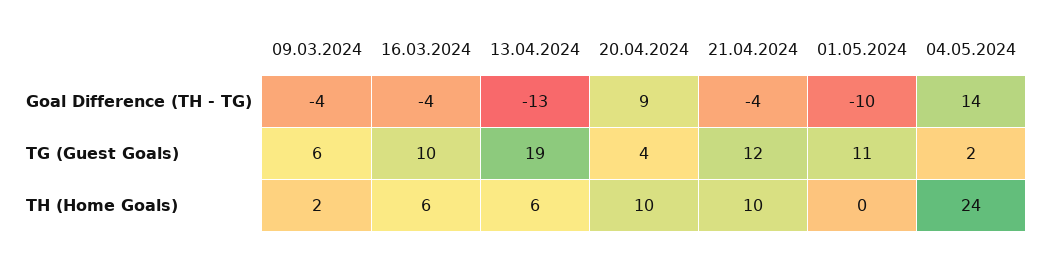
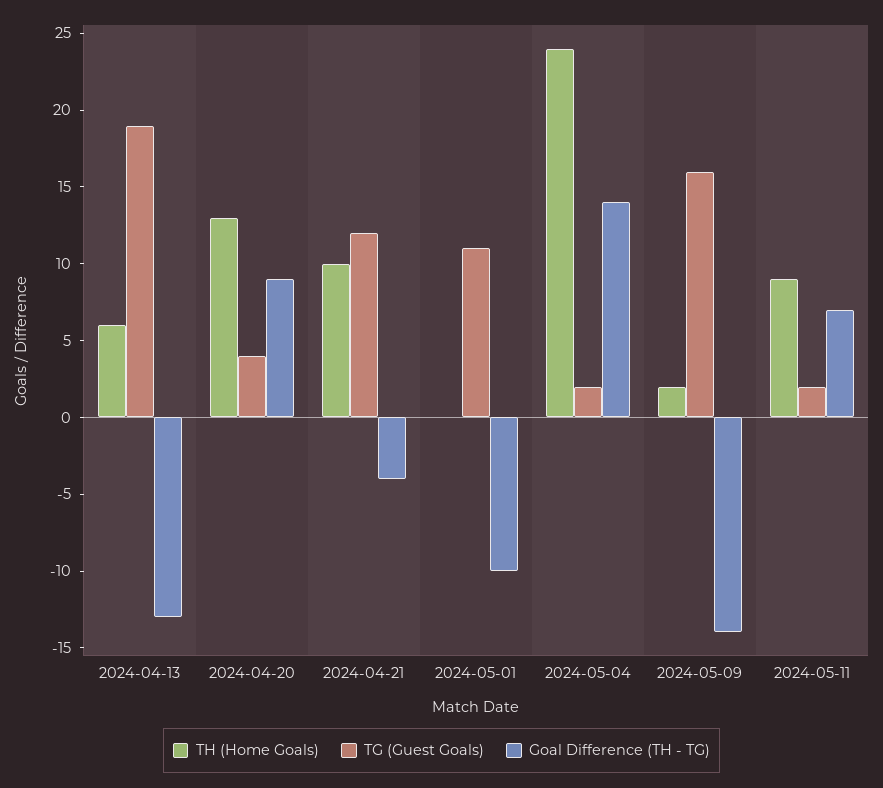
Goal Difference (TH - TG), 09.03.2024: -4 -> none
Goal Difference (TH - TG), 16.03.2024: -4 -> none
TG (Guest Goals), 09.03.2024: 6 -> none
TG (Guest Goals), 16.03.2024: 10 -> none
TH (Home Goals), 09.03.2024: 2 -> none
TH (Home Goals), 16.03.2024: 6 -> none
TH (Home Goals), 20.04.2024: 10 -> 13
TH (Home Goals), 2024-05-09: none -> 2
TG (Guest Goals), 2024-05-09: none -> 16
Goal Difference (TH - TG), 2024-05-09: none -> -14
TH (Home Goals), 2024-05-11: none -> 9
TG (Guest Goals), 2024-05-11: none -> 2
Goal Difference (TH - TG), 2024-05-11: none -> 7

